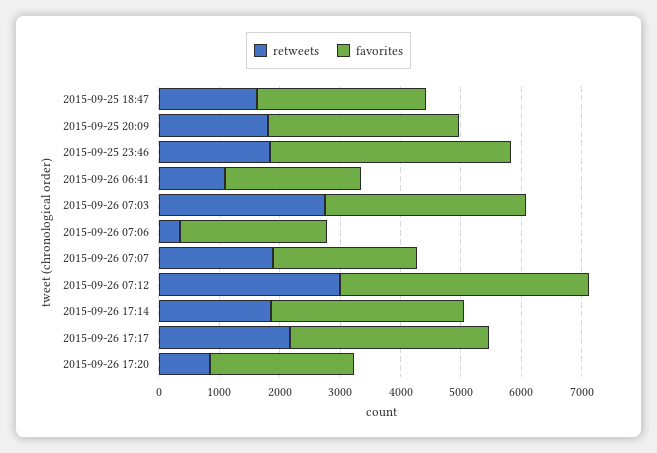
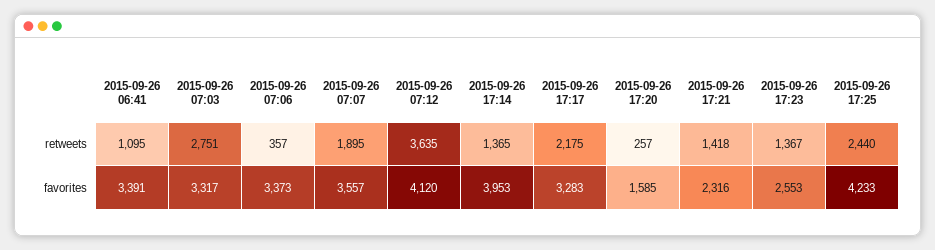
retweets, 2015-09-25 18:47: 1600 -> none
favorites, 2015-09-25 18:47: 2800 -> none
retweets, 2015-09-25 20:09: 1800 -> none
favorites, 2015-09-25 20:09: 3200 -> none
retweets, 2015-09-25 23:46: 1800 -> none
favorites, 2015-09-25 23:46: 4000 -> none
favorites, 2015-09-26 06:41: 2200 -> 3391
favorites, 2015-09-26 07:06: 2400 -> 3373
favorites, 2015-09-26 07:07: 2400 -> 3557
retweets, 2015-09-26 07:12: 3000 -> 3635
retweets, 2015-09-26 17:14: 1800 -> 1365
favorites, 2015-09-26 17:14: 3200 -> 3953
retweets, 2015-09-26 17:20: 800 -> 257
favorites, 2015-09-26 17:20: 2400 -> 1585
retweets, 2015-09-26 17:21: none -> 1418
retweets, 2015-09-26 17:23: none -> 1367
retweets, 2015-09-26 17:25: none -> 2440
favorites, 2015-09-26 17:21: none -> 2316
favorites, 2015-09-26 17:23: none -> 2553
favorites, 2015-09-26 17:25: none -> 4233

